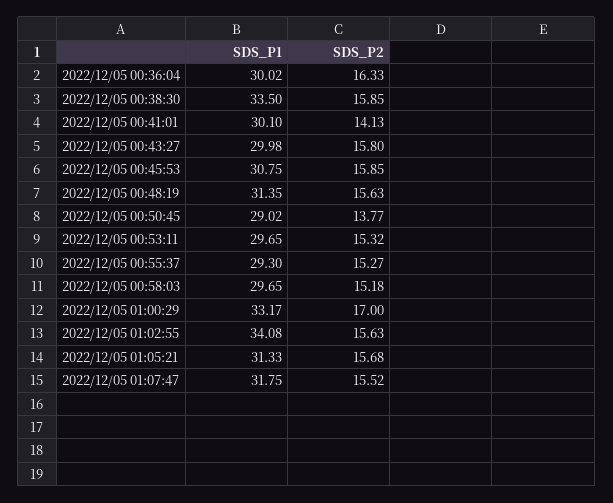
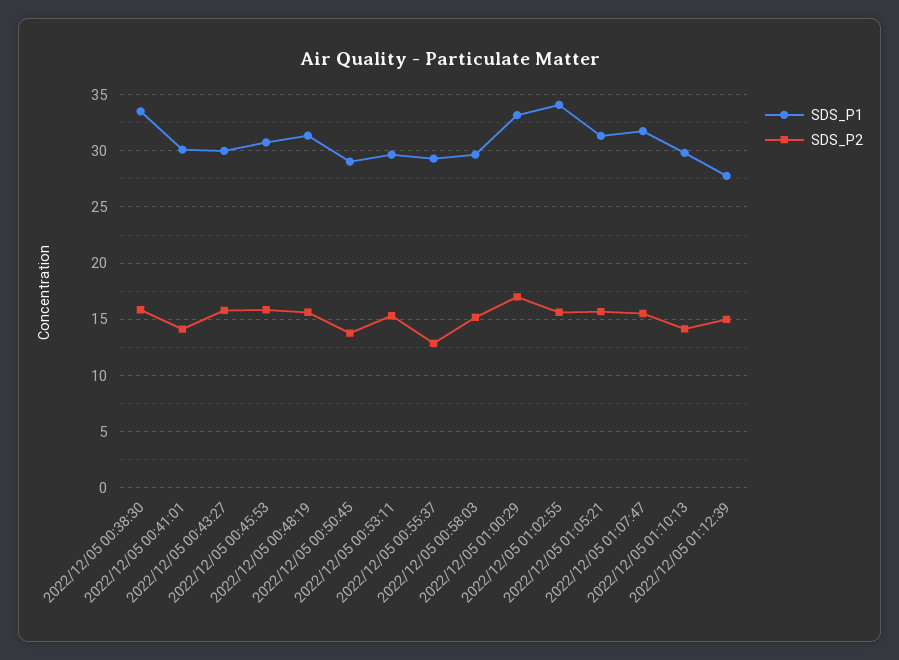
SDS_P1, 2022/12/05 00:36:04: 30.02 -> none
SDS_P2, 2022/12/05 00:36:04: 16.33 -> none
SDS_P2, 2022/12/05 00:55:37: 15.27 -> 13
SDS_P1, 2022/12/05 01:10:13: none -> 30
SDS_P2, 2022/12/05 01:10:13: none -> 14
SDS_P1, 2022/12/05 01:12:39: none -> 28
SDS_P2, 2022/12/05 01:12:39: none -> 15

